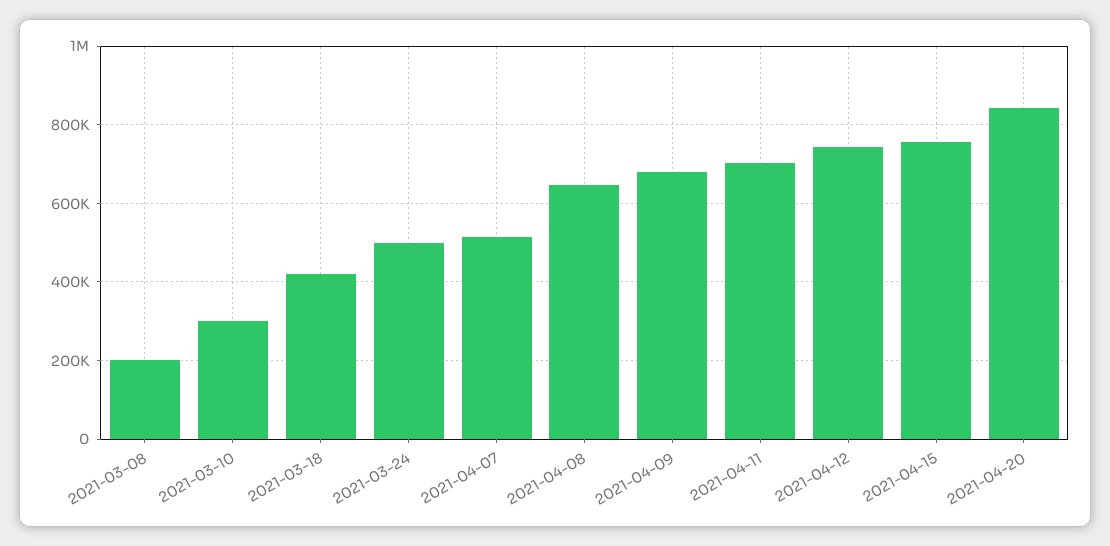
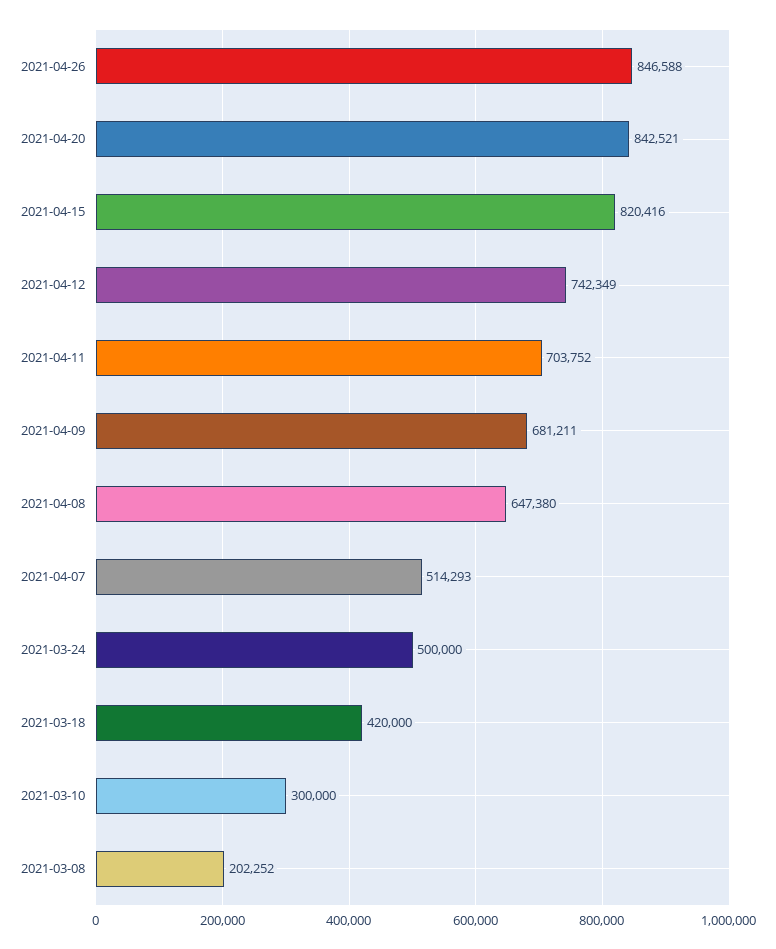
2021-04-15: 760000 -> 820416
2021-04-26: none -> 846588

